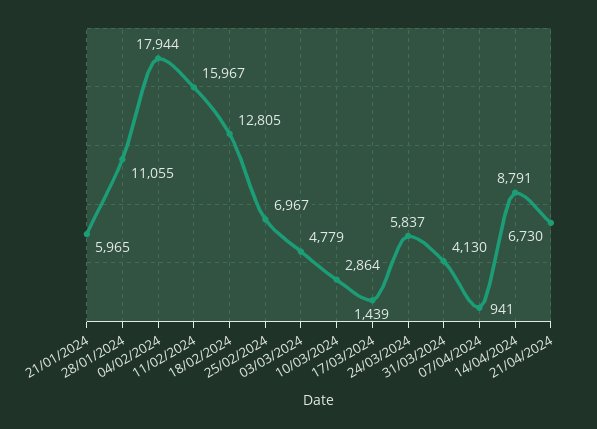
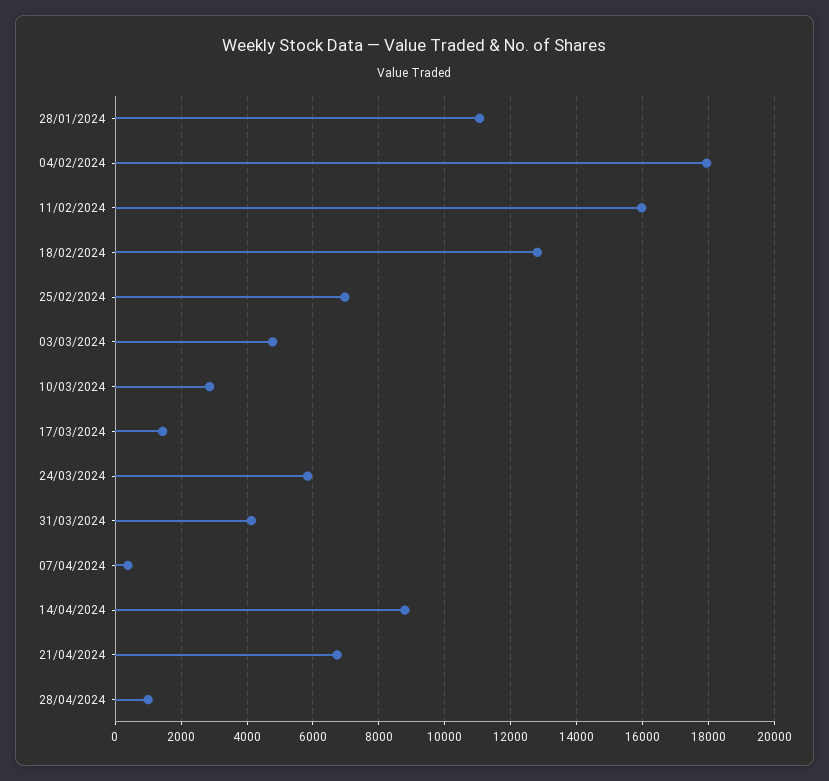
21/01/2024: 5965 -> none
07/04/2024: 941 -> 400
28/04/2024: none -> 1000

